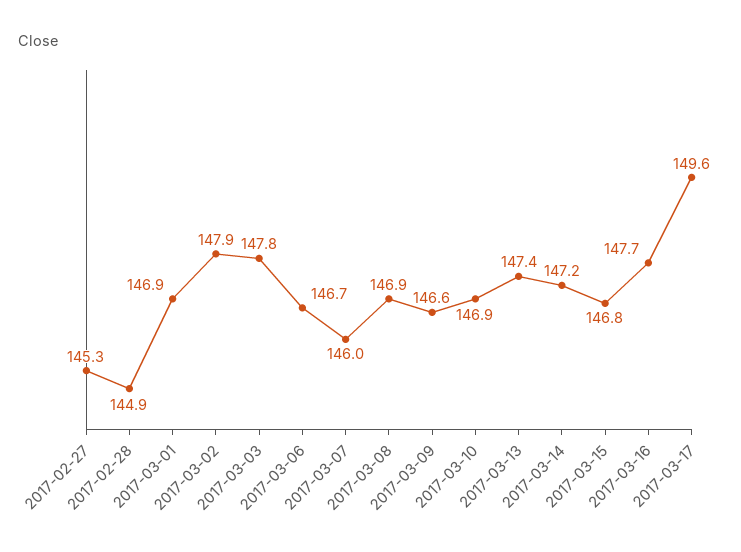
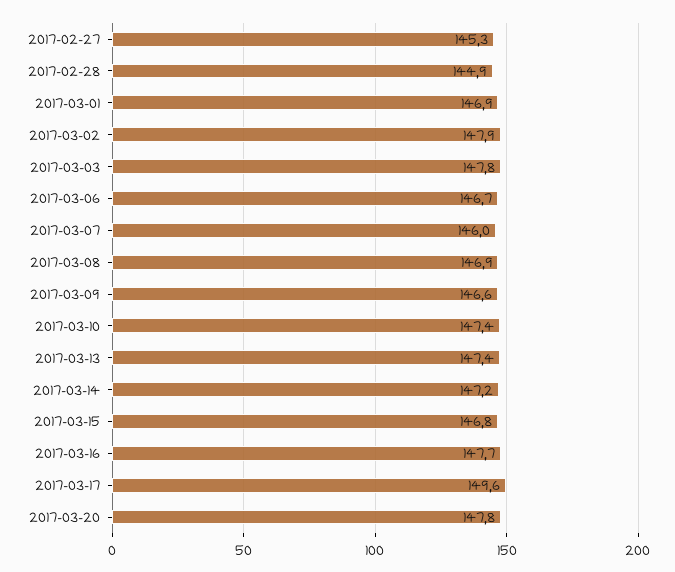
2017-03-10: 146.9 -> 147.4
2017-03-20: none -> 147.8

